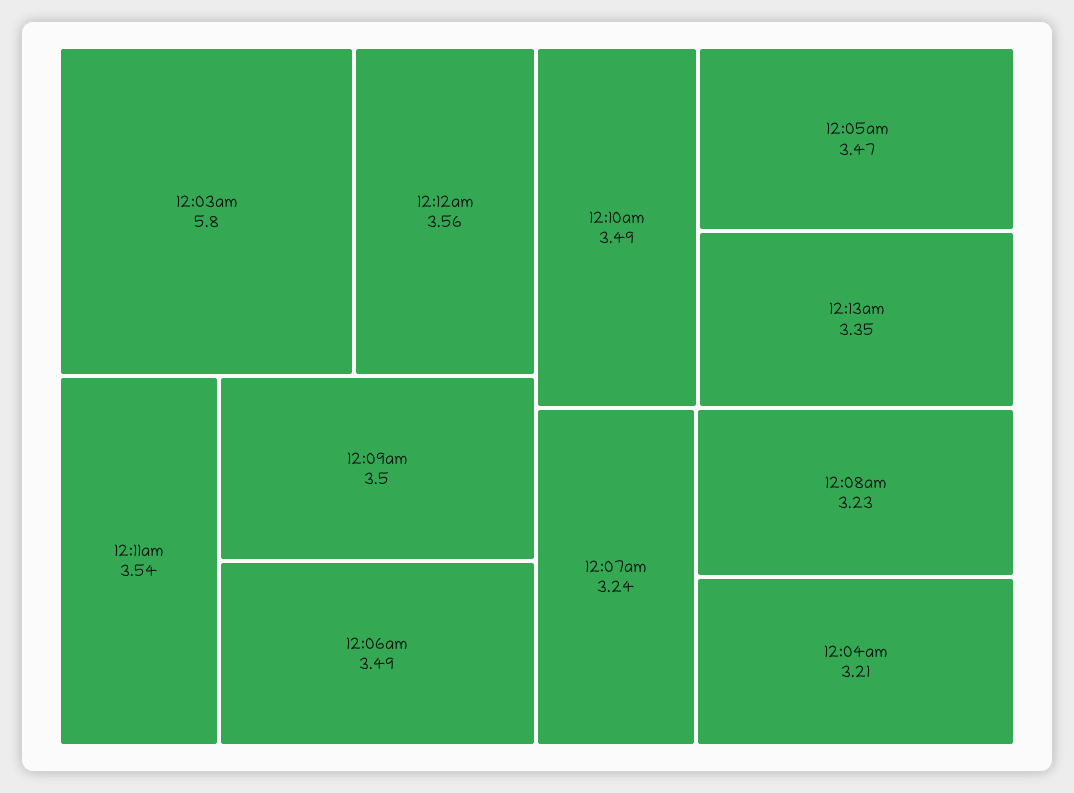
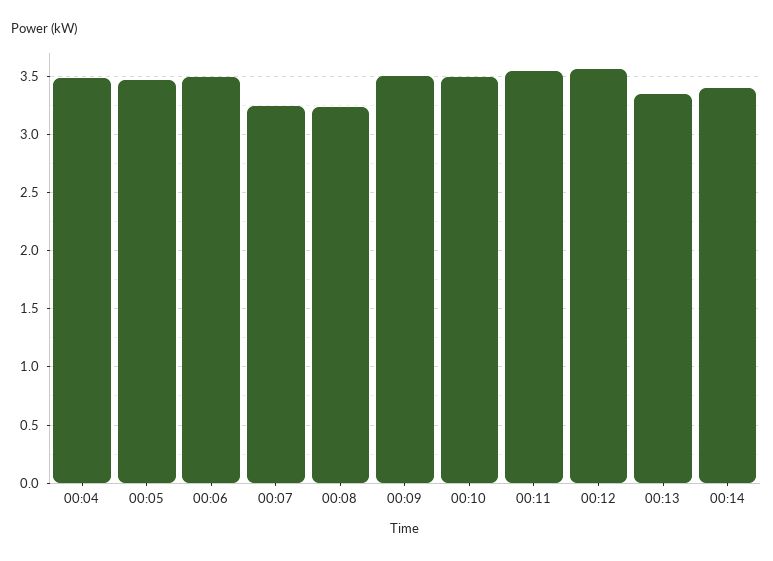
12:03am: 5.8 -> none
12:04am: 3.21 -> 3.5
00:14: none -> 3.4

